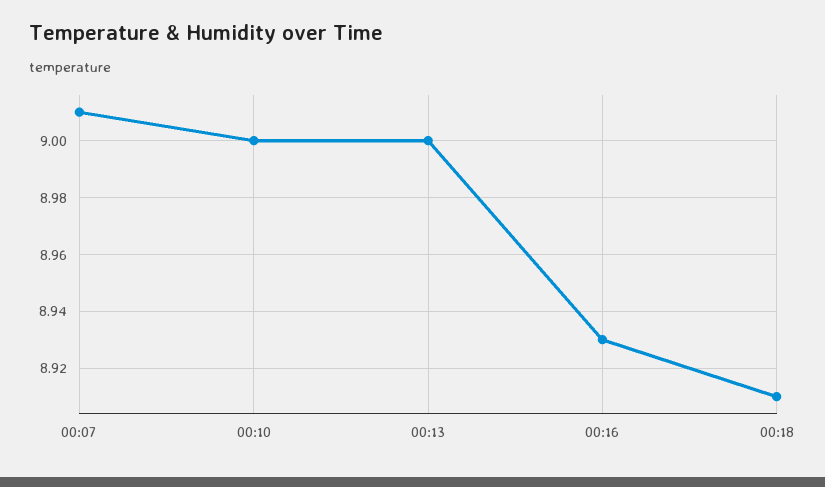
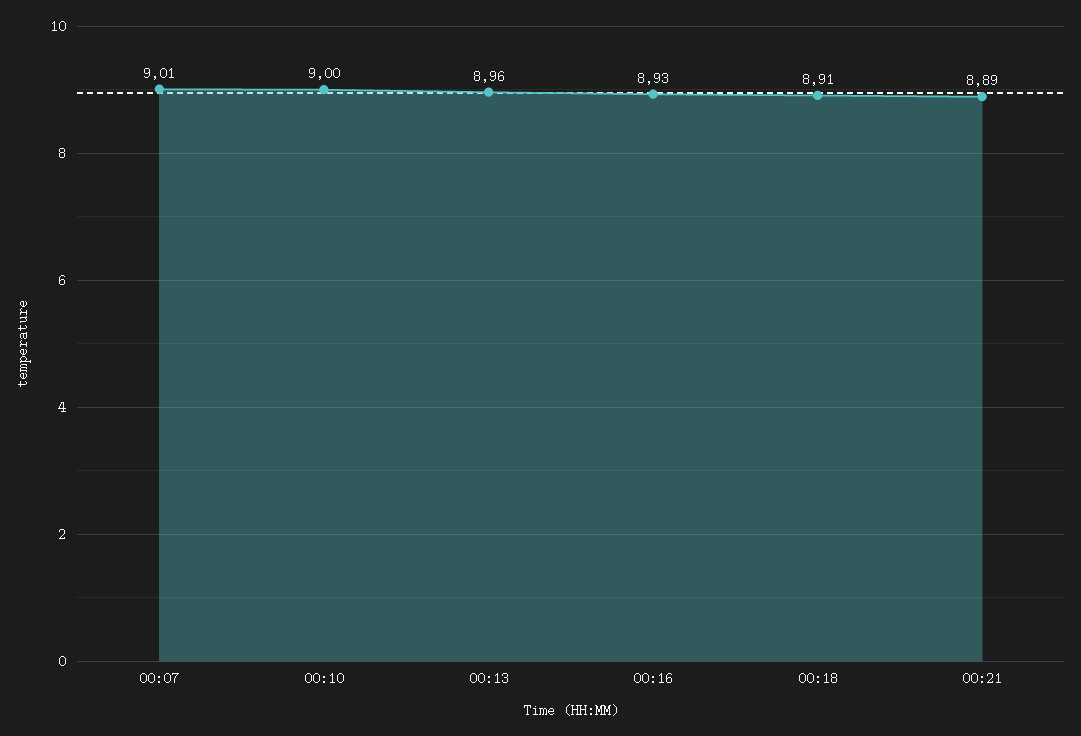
00:13: 9 -> 8.96
00:21: none -> 8.89

